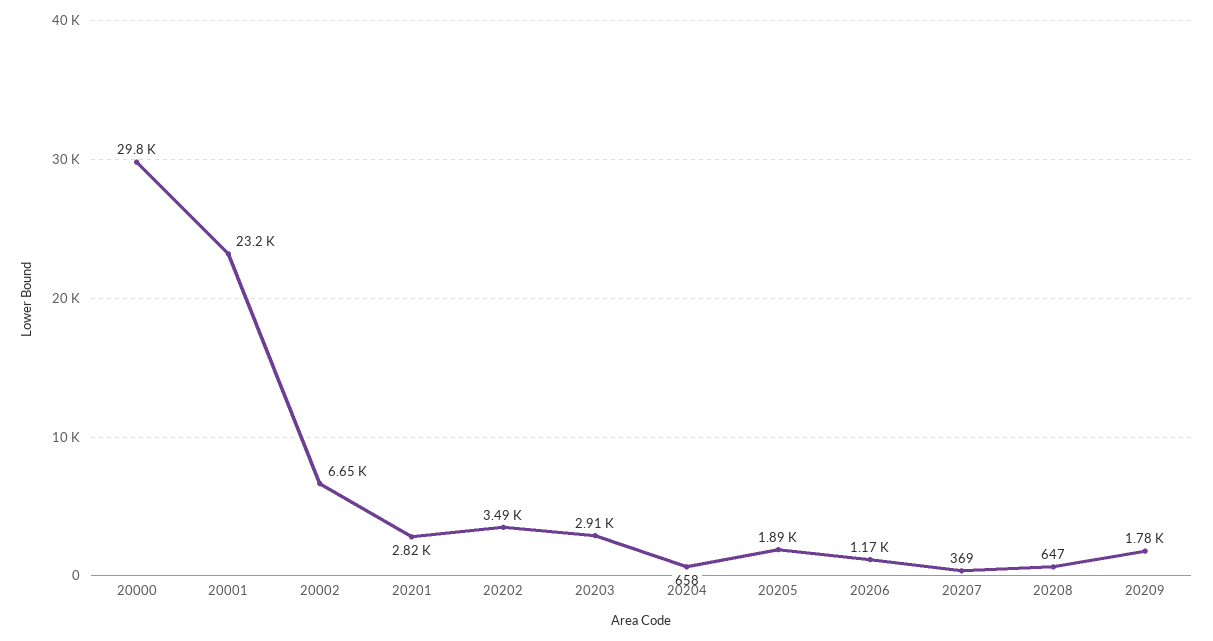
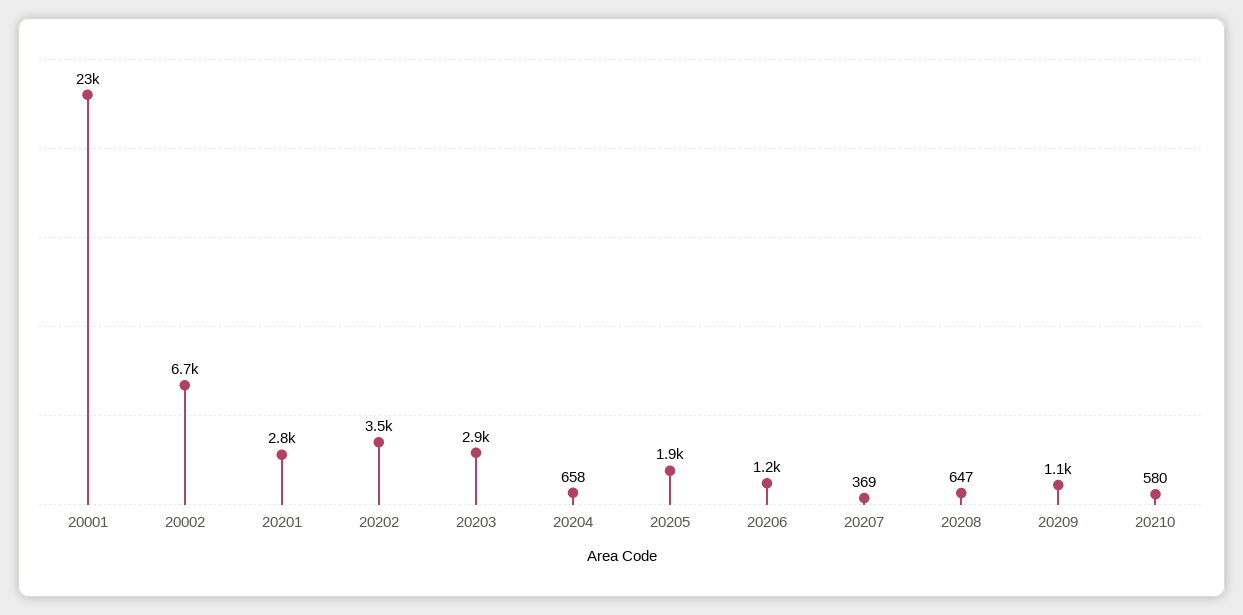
20000: 29800 -> none
20209: 1780 -> 1100
20210: none -> 580

